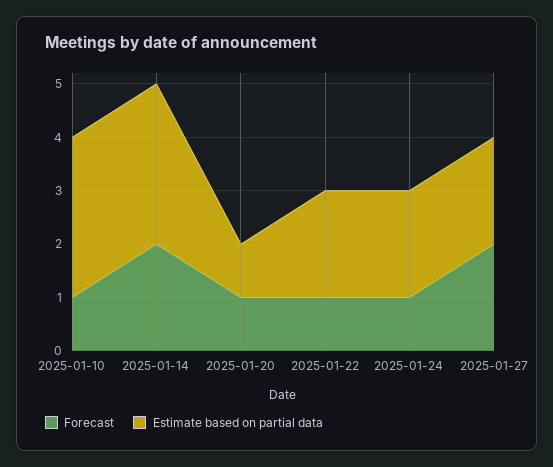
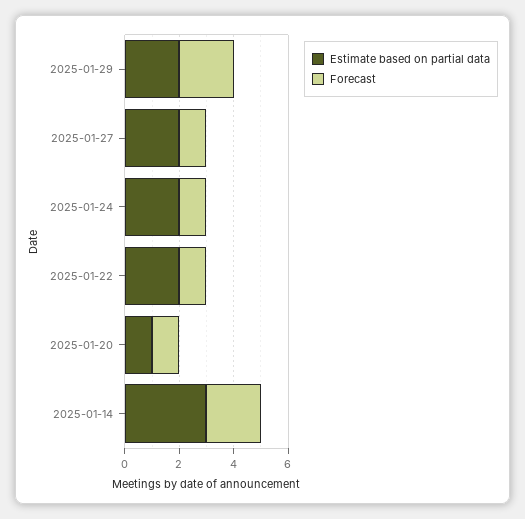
Forecast, 2025-01-10: 1 -> none
Estimate based on partial data, 2025-01-10: 3 -> none
Forecast, 2025-01-27: 2 -> 1
Estimate based on partial data, 2025-01-29: none -> 2
Forecast, 2025-01-29: none -> 2

